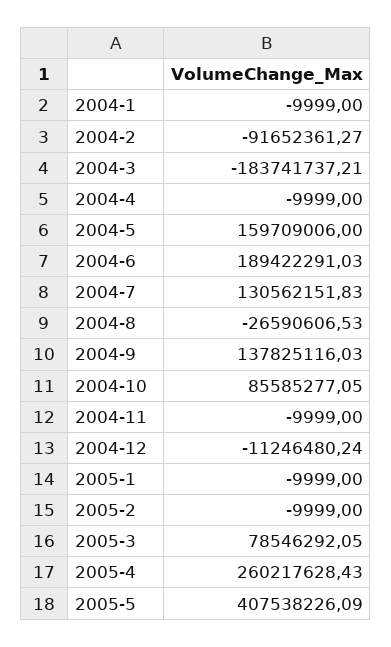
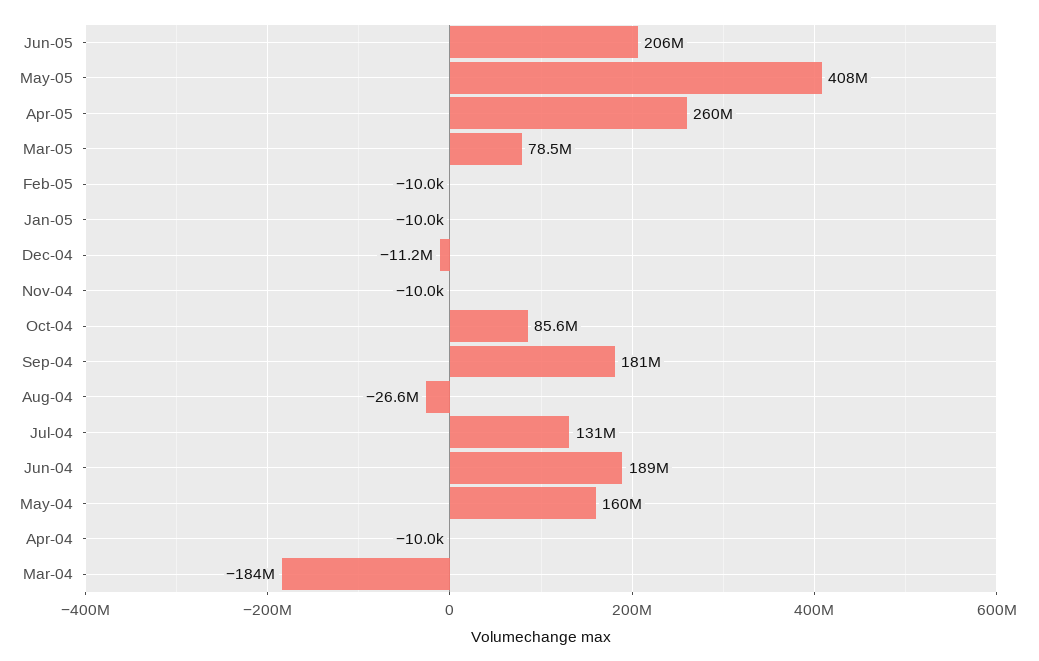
2004-1: -9999 -> none
2004-2: -91652361.27 -> none
2004-9: 137825116.03 -> 181000000
Jun-05: none -> 206000000

